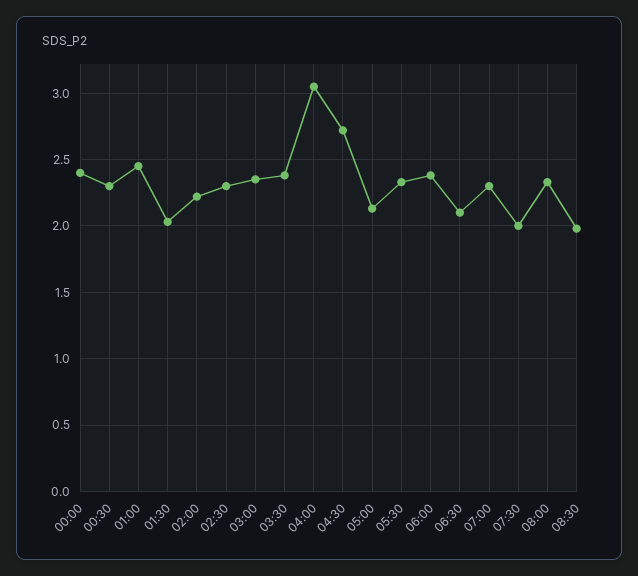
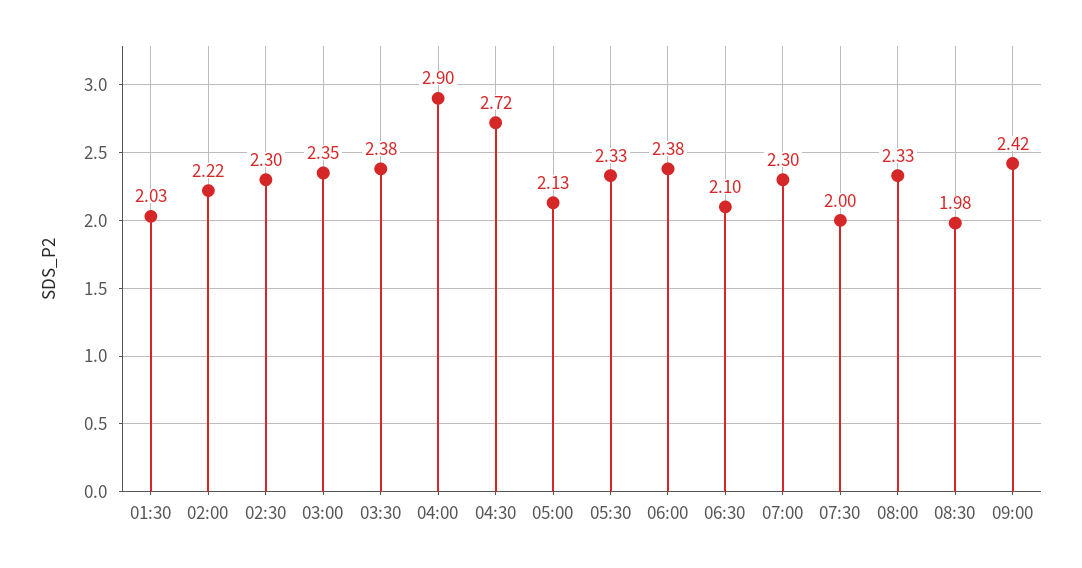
00:00: 2.4 -> none
00:30: 2.3 -> none
01:00: 2.45 -> none
04:00: 3.05 -> 2.9
09:00: none -> 2.42

